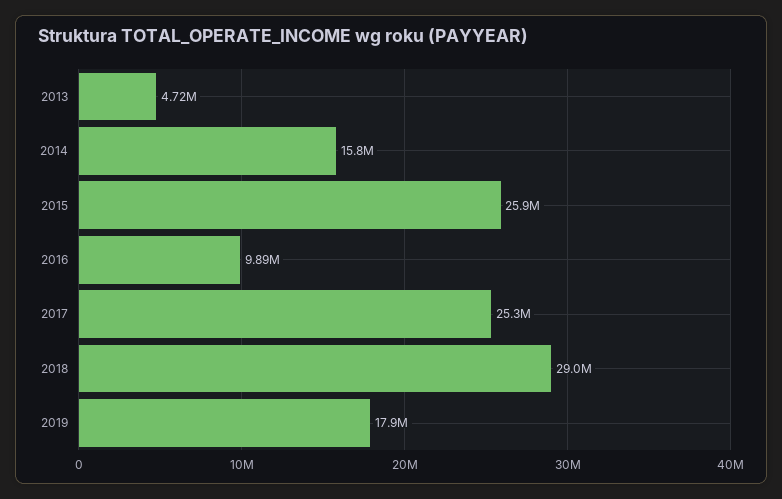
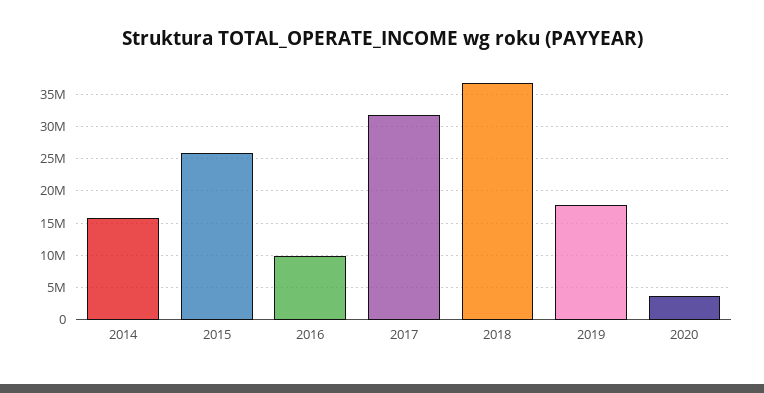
2013: 4720000 -> none
2017: 25300000 -> 32000000
2018: 29000000 -> 37000000
2020: none -> 4000000

